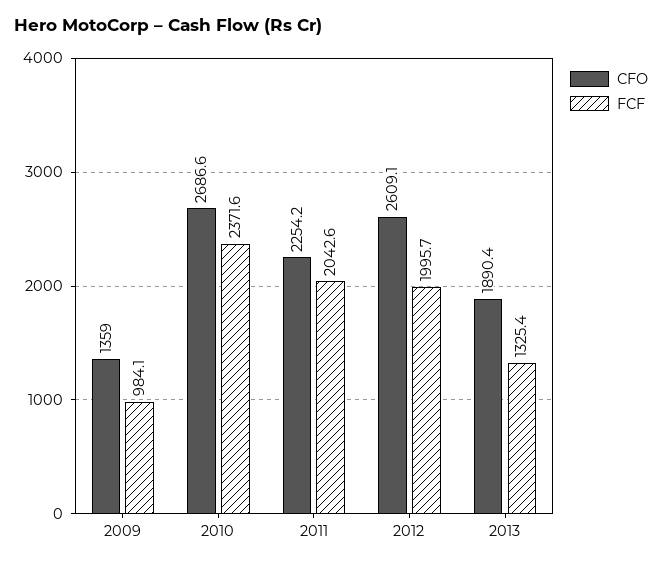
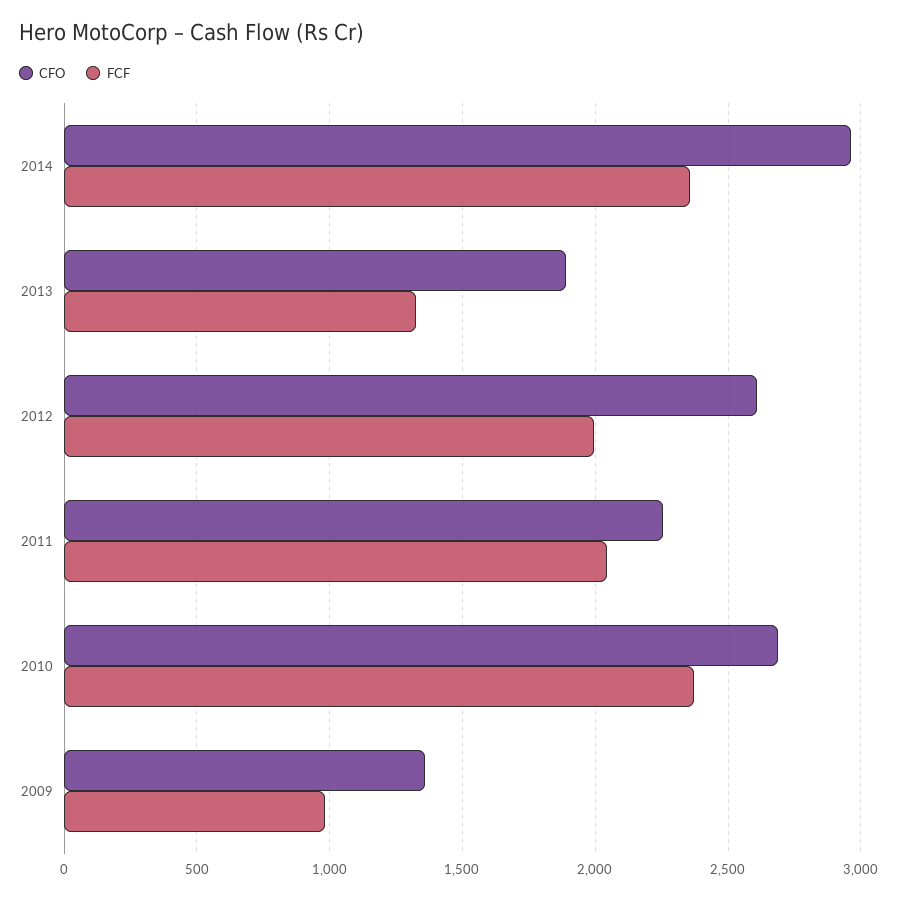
CFO, 2014: none -> 2950
FCF, 2014: none -> 2350

